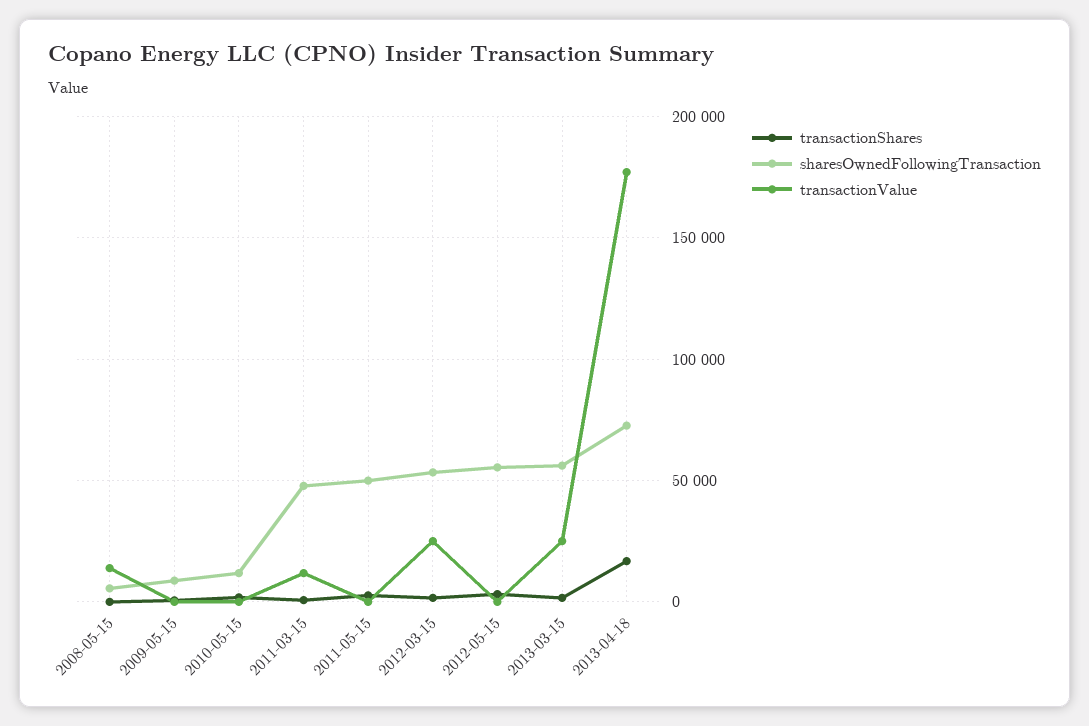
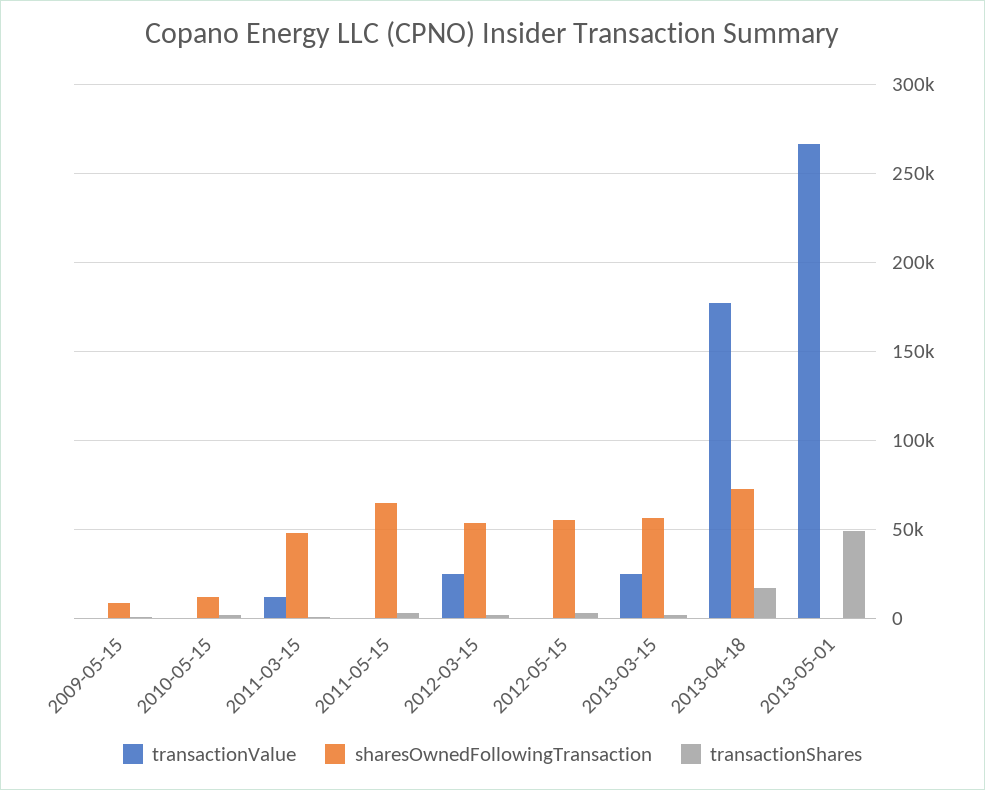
transactionShares, 2008-05-15: 0 -> none
sharesOwnedFollowingTransaction, 2008-05-15: 5000 -> none
transactionValue, 2008-05-15: 15000 -> none
sharesOwnedFollowingTransaction, 2011-05-15: 50000 -> 65000
transactionValue, 2013-05-01: none -> 265000
sharesOwnedFollowingTransaction, 2013-05-01: none -> 0
transactionShares, 2013-05-01: none -> 50000

